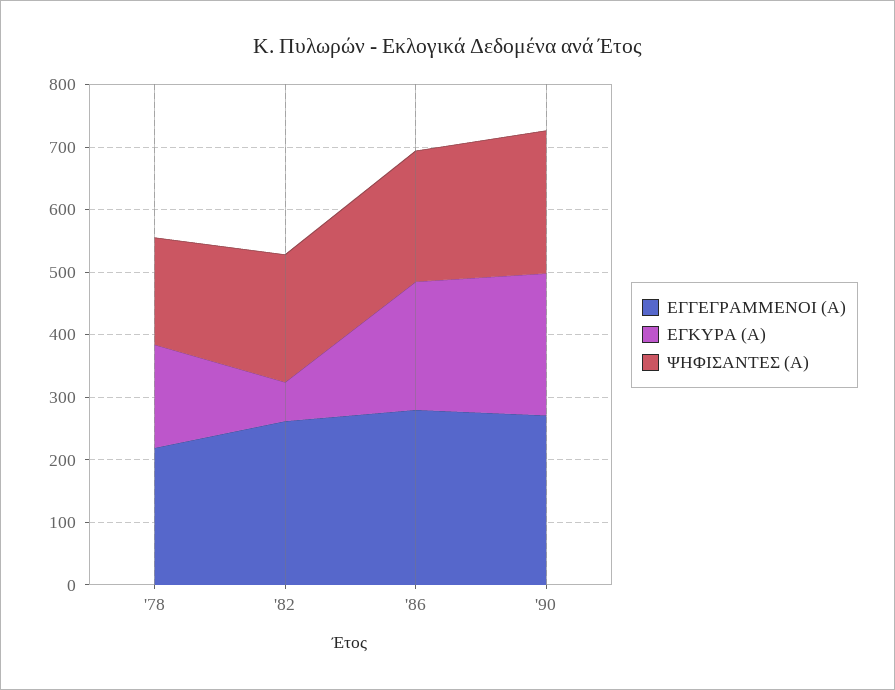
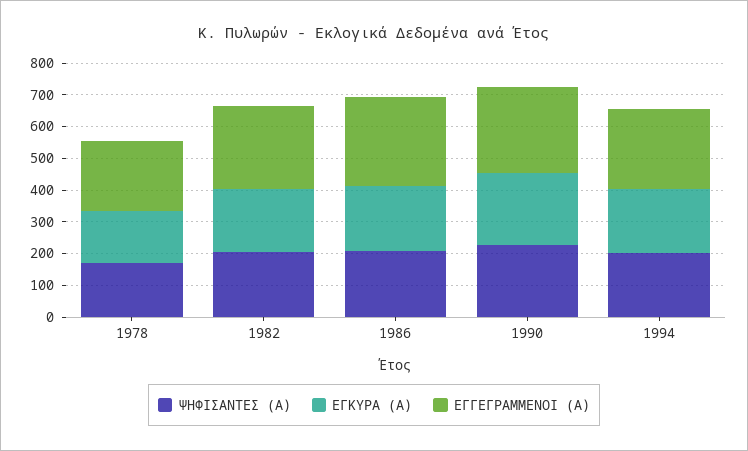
ΕΓΚΥΡΑ (Α), '82: 60 -> 200
ΨΗΦΙΣΑΝΤΕΣ (Α), 1994: none -> 200
ΕΓΚΥΡΑ (Α), 1994: none -> 200
ΕΓΓΕΓΡΑΜΜΕΝΟΙ (Α), 1994: none -> 250

